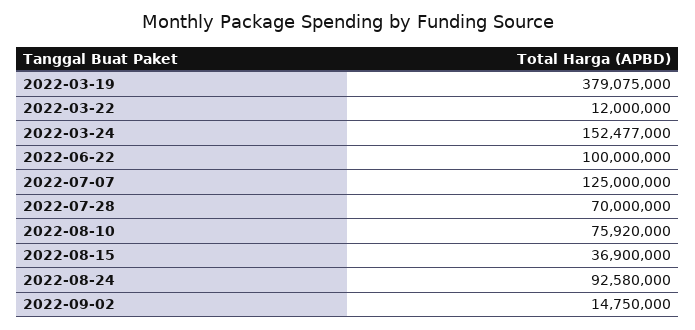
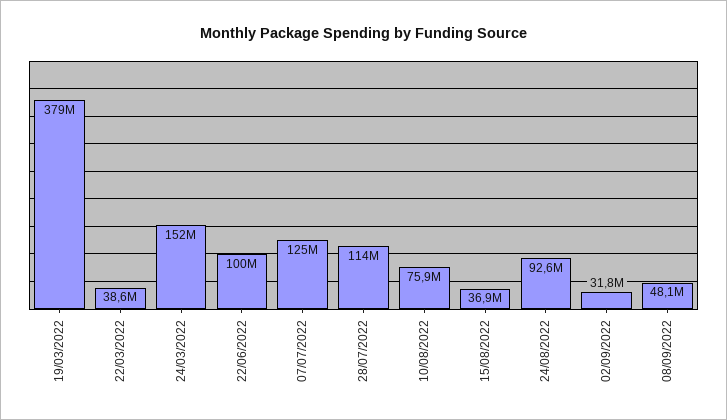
2022-03-22: 12000000 -> 38600000
2022-07-28: 70000000 -> 114000000
2022-09-02: 14750000 -> 31800000
08/09/2022: none -> 48100000

